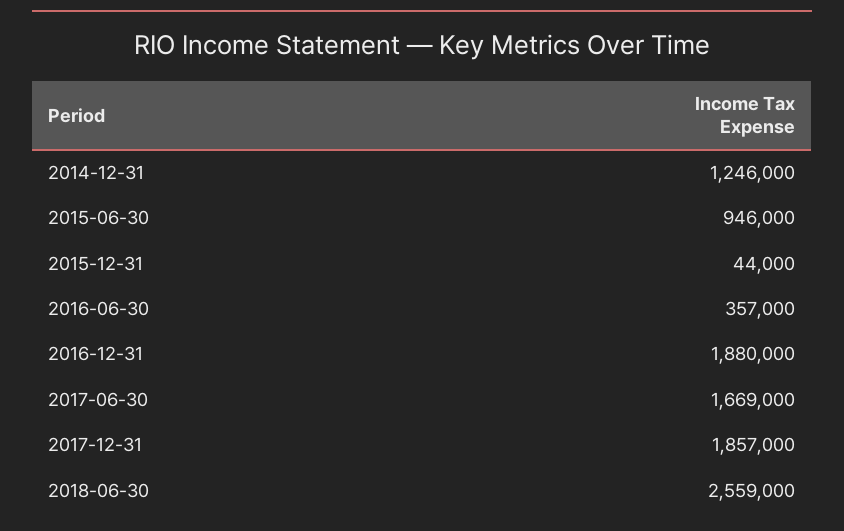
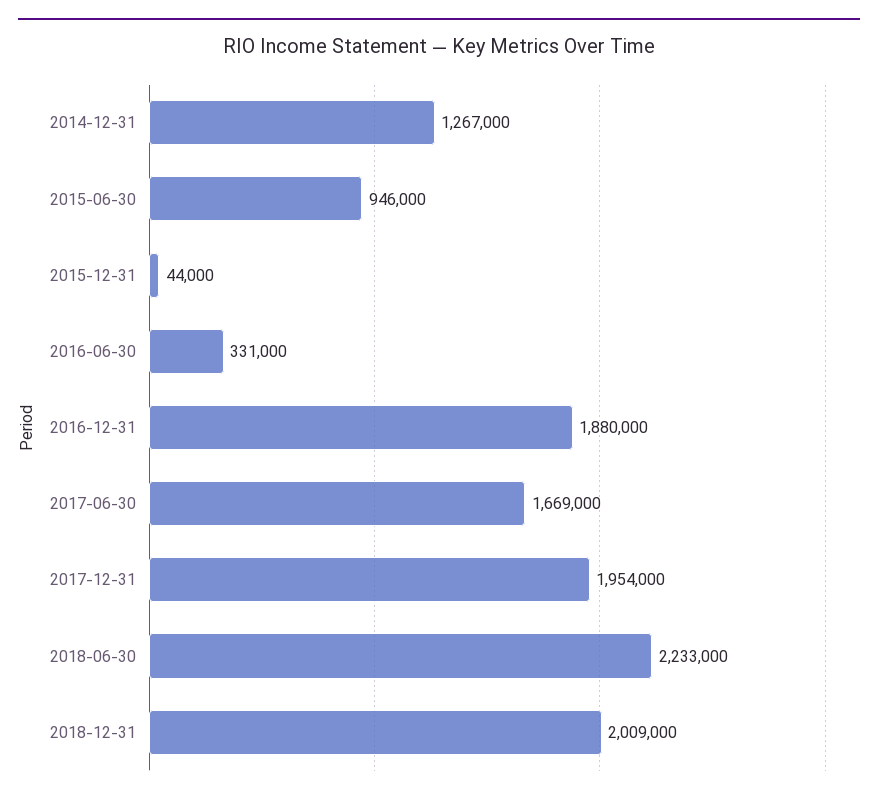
2014-12-31: 1246000 -> 1267000
2016-06-30: 357000 -> 331000
2017-12-31: 1857000 -> 1954000
2018-06-30: 2559000 -> 2233000
2018-12-31: none -> 2009000

